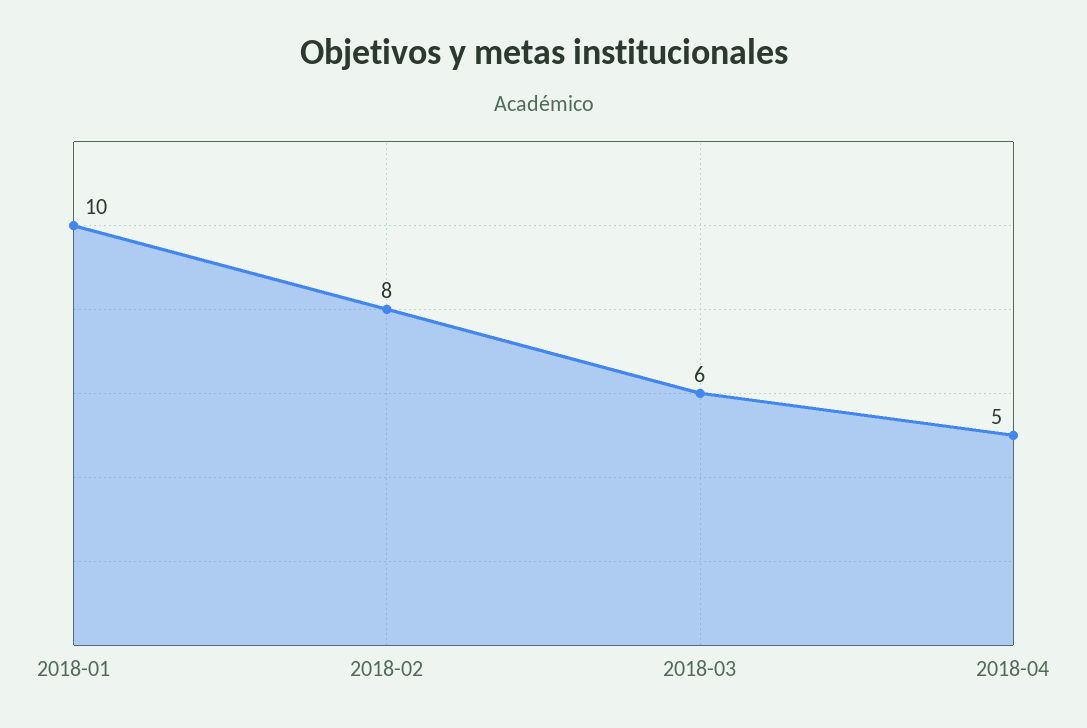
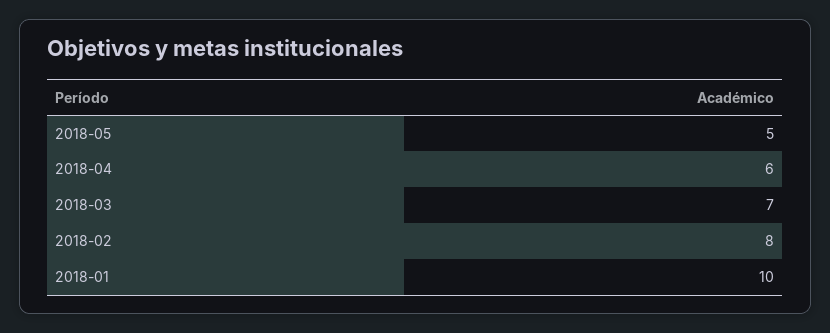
2018-03: 6 -> 7
2018-04: 5 -> 6
2018-05: none -> 5

